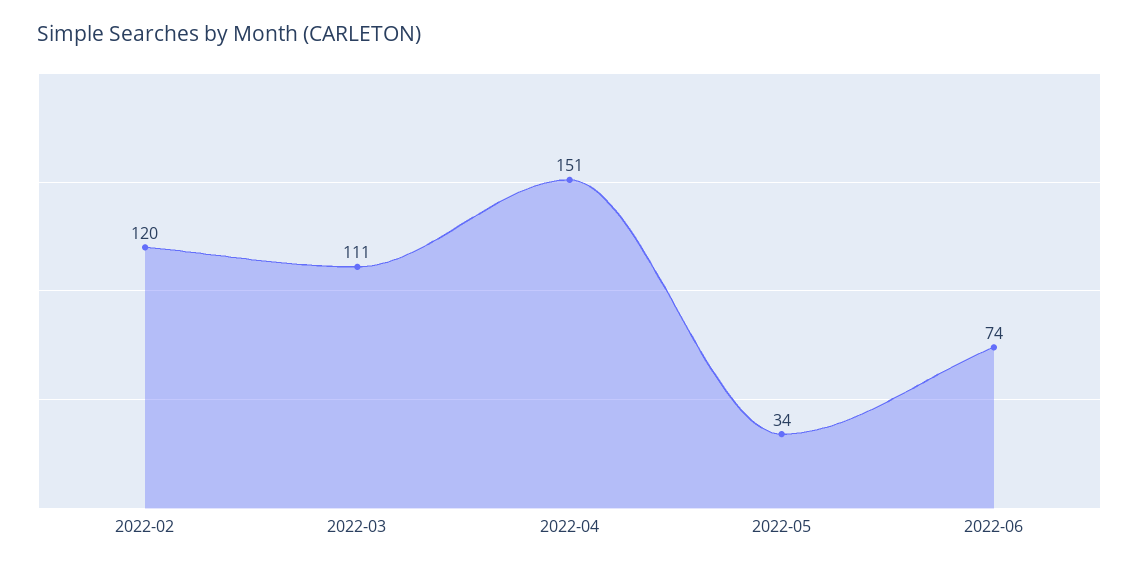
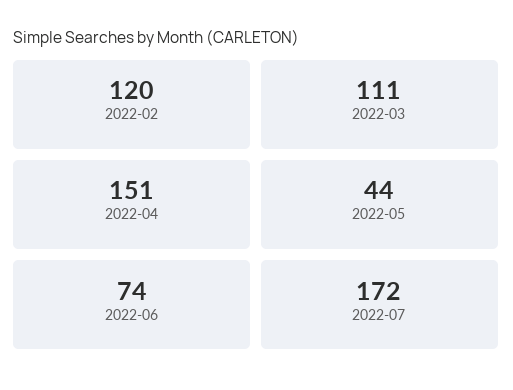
2022-05: 34 -> 44
2022-07: none -> 172

